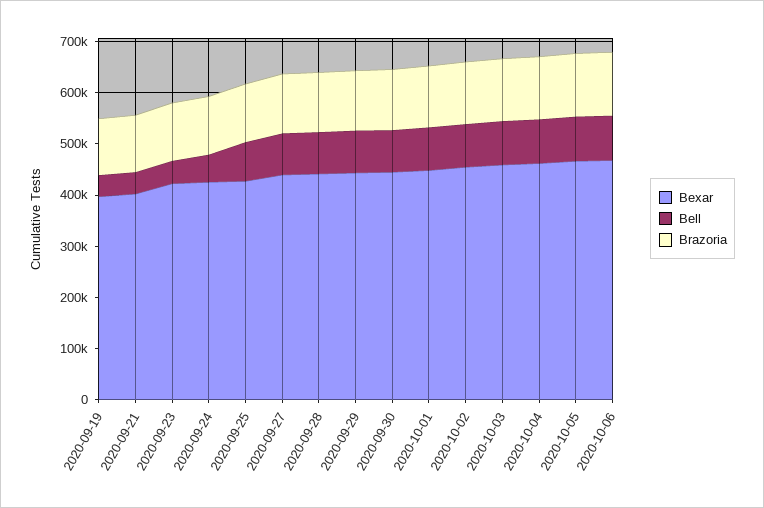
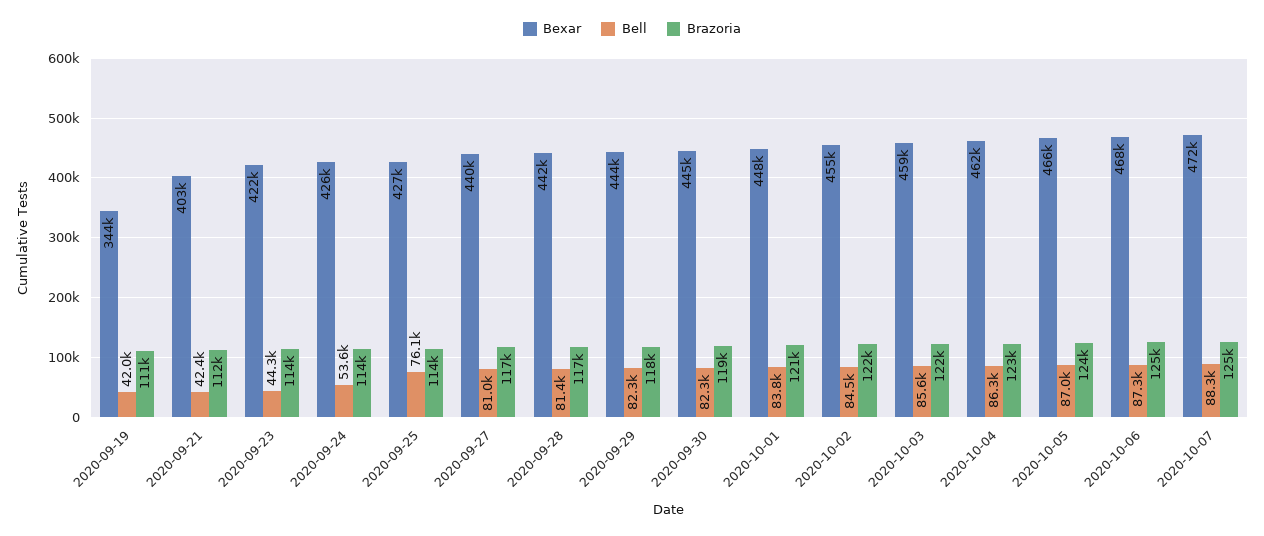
Bexar, 2020-09-19: 400000 -> 344000
Bexar, 2020-10-07: none -> 472000
Bell, 2020-10-07: none -> 88300
Brazoria, 2020-10-07: none -> 125000

